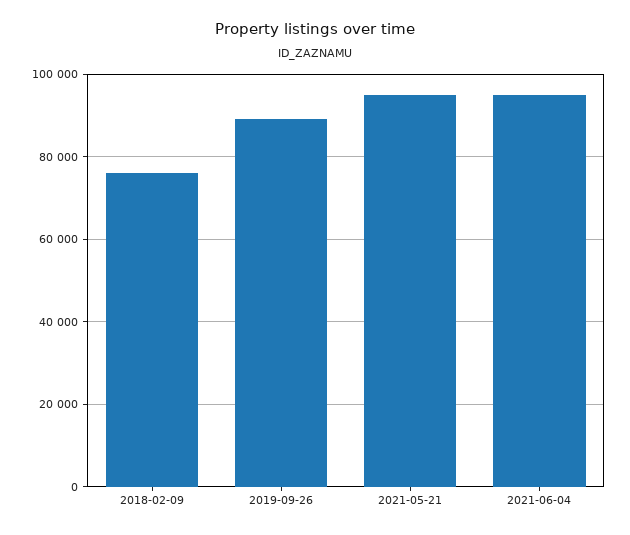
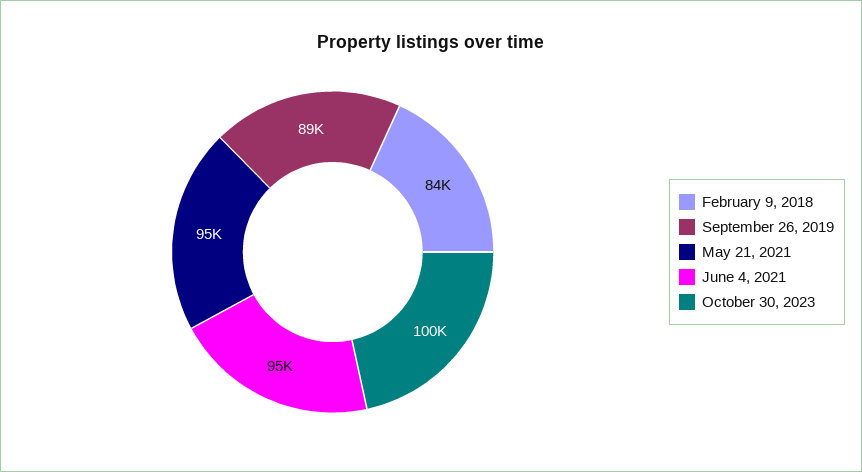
2018-02-09: 76000 -> 84000
October 30, 2023: none -> 100000

